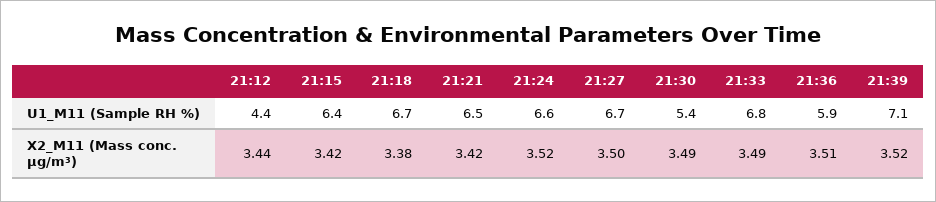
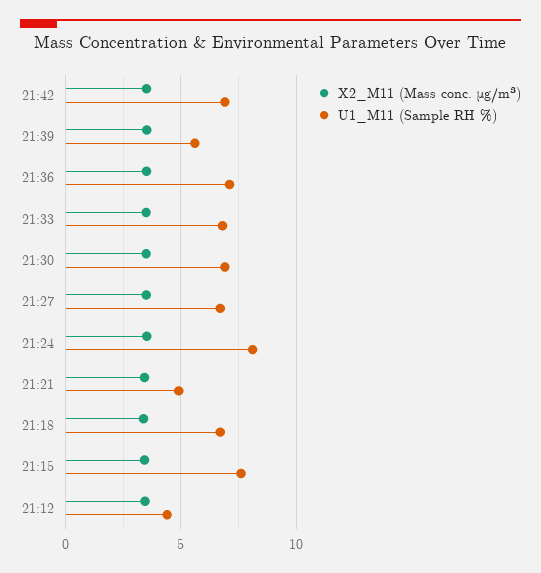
U1_M11 (Sample RH %), 21:15: 6.4 -> 7.5
U1_M11 (Sample RH %), 21:21: 6.5 -> 5
U1_M11 (Sample RH %), 21:24: 6.6 -> 8
U1_M11 (Sample RH %), 21:30: 5.4 -> 7
U1_M11 (Sample RH %), 21:36: 5.9 -> 7
U1_M11 (Sample RH %), 21:39: 7.1 -> 5.5
X2_M11 (Mass conc. μg/m³), 21:42: none -> 3.5
U1_M11 (Sample RH %), 21:42: none -> 7

